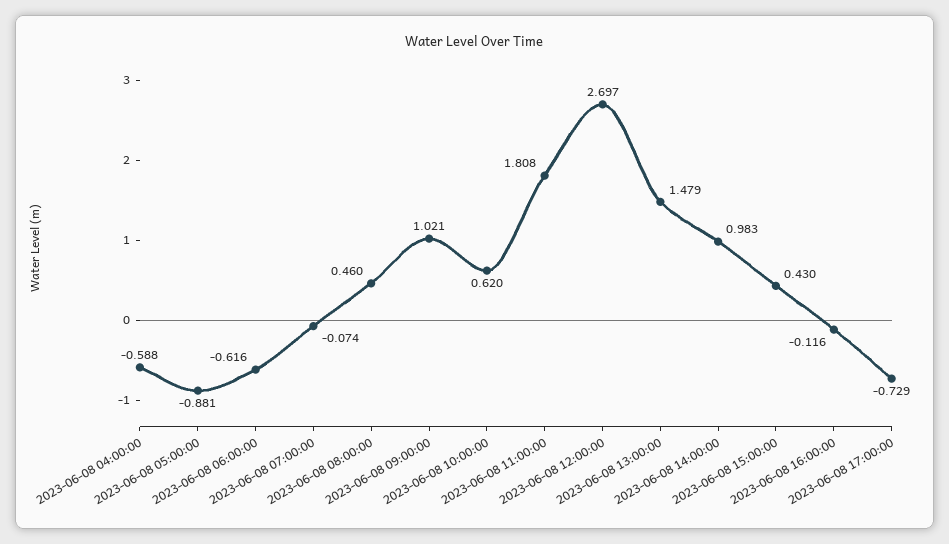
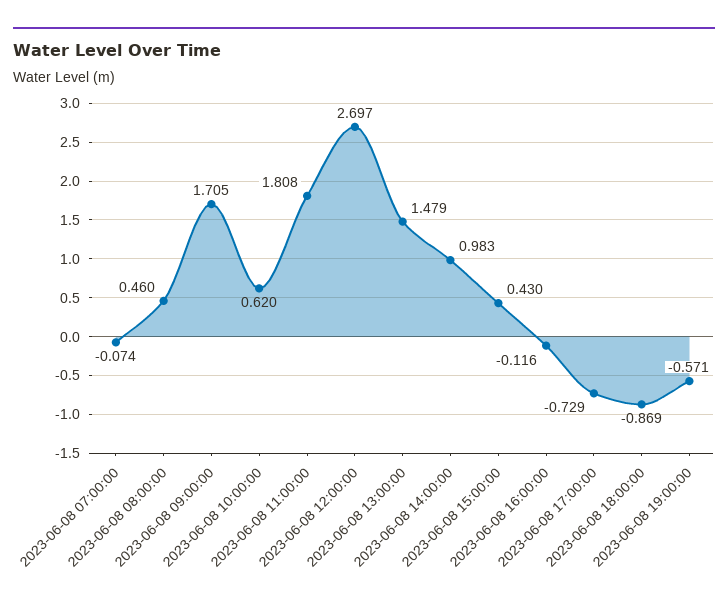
2023-06-08 04:00:00: -0.588 -> none
2023-06-08 05:00:00: -0.881 -> none
2023-06-08 06:00:00: -0.616 -> none
2023-06-08 09:00:00: 1.021 -> 1.705
2023-06-08 18:00:00: none -> -0.869
2023-06-08 19:00:00: none -> -0.571

